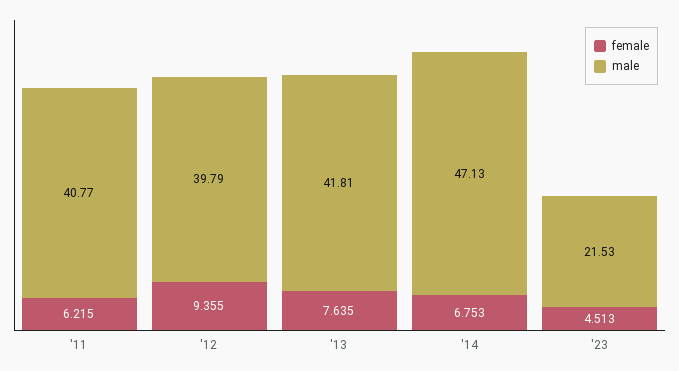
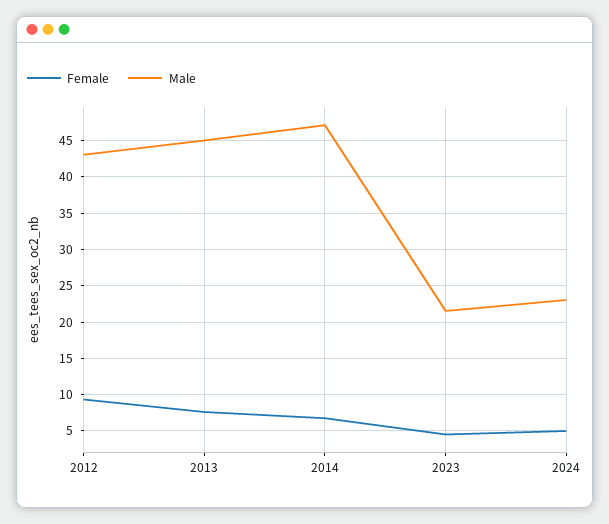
female, '11: 6.215 -> none
male, '11: 40.77 -> none
male, '12: 39.79 -> 43
male, '13: 41.81 -> 45
female, 2024: none -> 5
male, 2024: none -> 23

